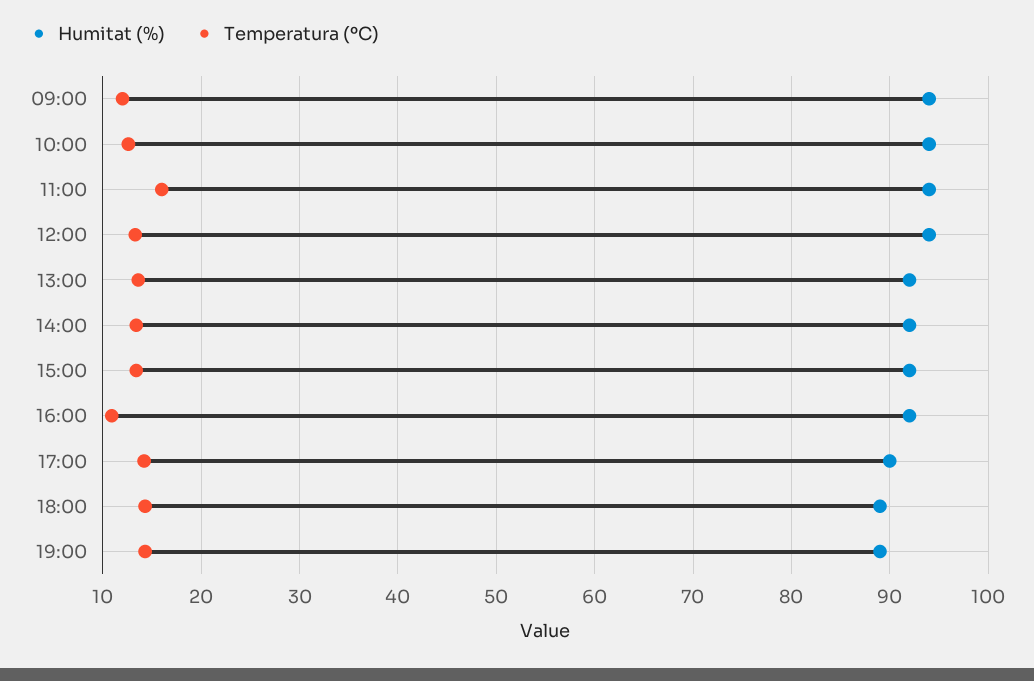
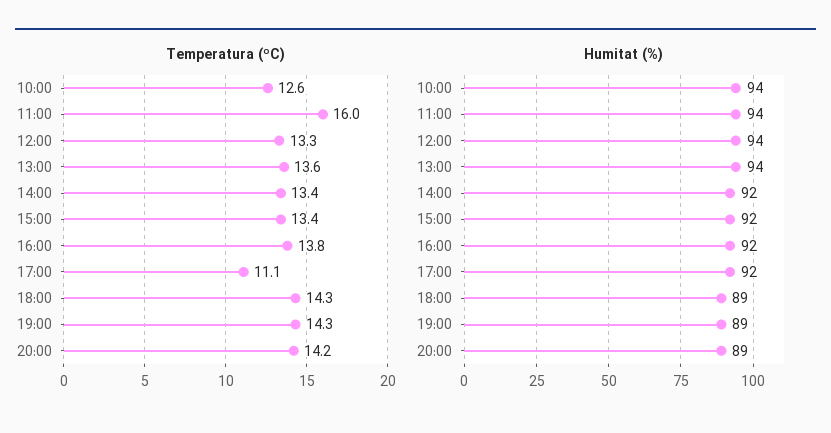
Humitat (%), 09:00: 94 -> none
Temperatura (ºC), 09:00: 12 -> none
Humitat (%), 13:00: 92 -> 94
Temperatura (ºC), 16:00: 11 -> 13.8
Humitat (%), 17:00: 90 -> 92
Temperatura (ºC), 17:00: 14 -> 11.1
Temperatura (ºC), 20:00: none -> 14.2
Humitat (%), 20:00: none -> 89

